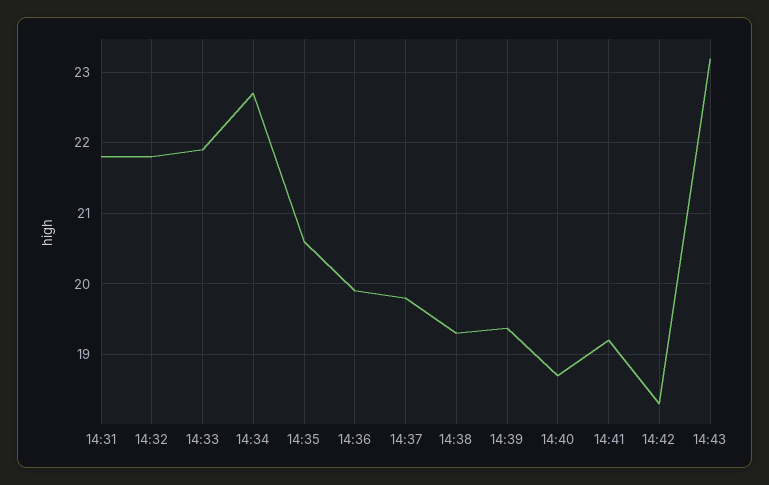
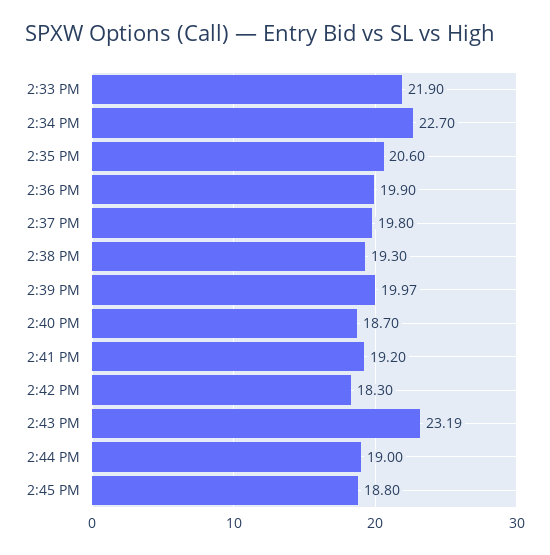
14:31: 21.8 -> none
14:32: 21.8 -> none
14:39: 19.4 -> 19.97
2:44 PM: none -> 19
2:45 PM: none -> 18.8

